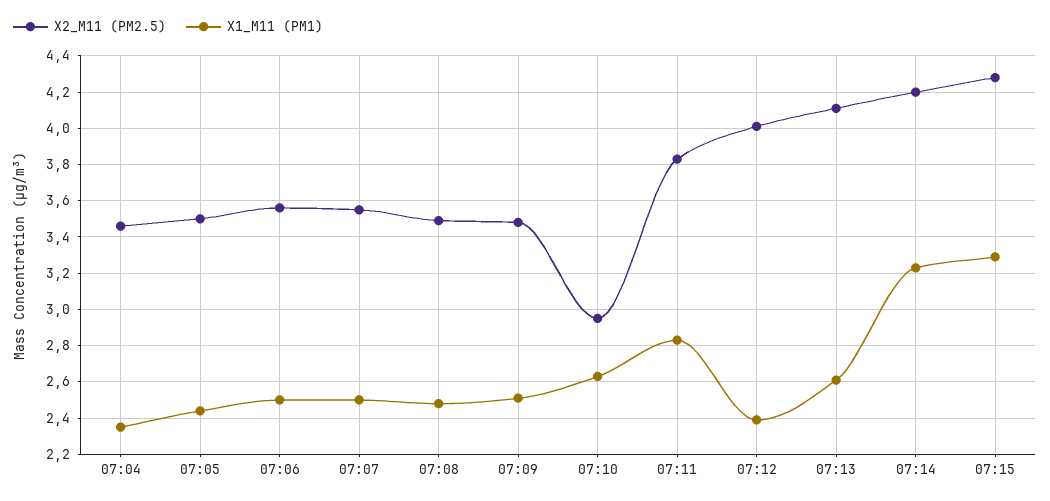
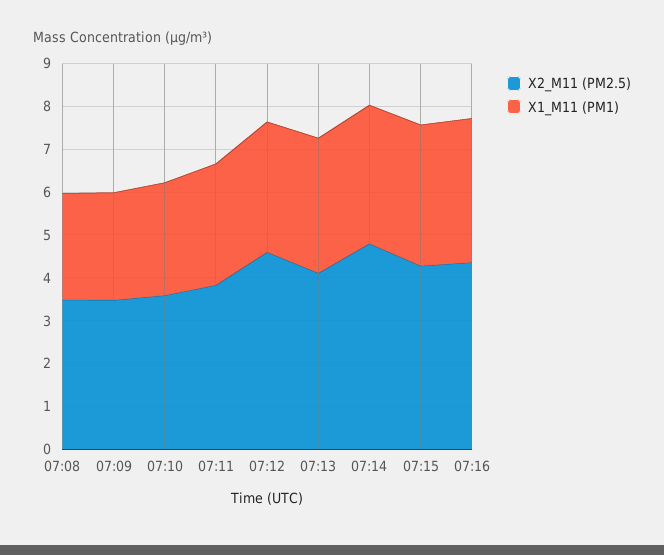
X2_M11 (PM2.5), 07:04: 3.45 -> none
X1_M11 (PM1), 07:04: 2.35 -> none
X2_M11 (PM2.5), 07:05: 3.5 -> none
X1_M11 (PM1), 07:05: 2.45 -> none
X2_M11 (PM2.5), 07:06: 3.55 -> none
X1_M11 (PM1), 07:06: 2.5 -> none
X2_M11 (PM2.5), 07:07: 3.55 -> none
X1_M11 (PM1), 07:07: 2.5 -> none
X2_M11 (PM2.5), 07:10: 2.95 -> 3.6
X2_M11 (PM2.5), 07:12: 4 -> 4.6
X1_M11 (PM1), 07:12: 2.4 -> 3
X1_M11 (PM1), 07:13: 2.6 -> 3.2
X2_M11 (PM2.5), 07:14: 4.2 -> 4.8
X2_M11 (PM2.5), 07:16: none -> 4.4
X1_M11 (PM1), 07:16: none -> 3.4

